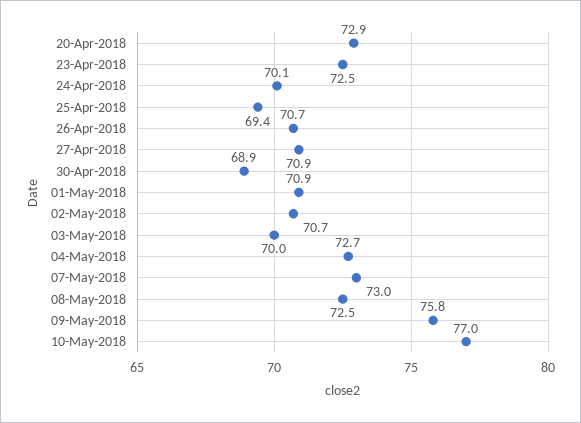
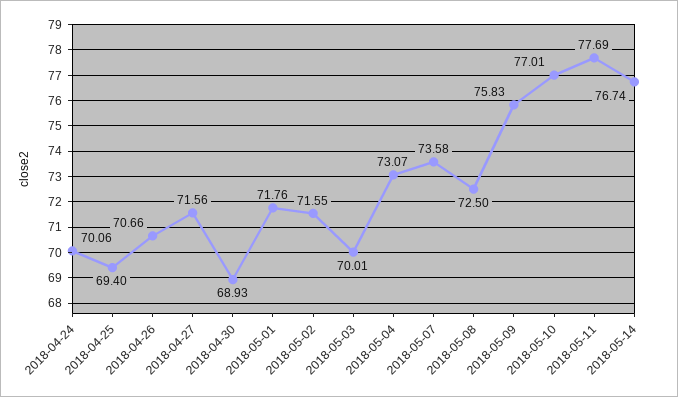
20-Apr-2018: 72.9 -> none
23-Apr-2018: 72.5 -> none
27-Apr-2018: 70.9 -> 71.56
01-May-2018: 70.9 -> 71.76
02-May-2018: 70.7 -> 71.55
04-May-2018: 72.7 -> 73.07
07-May-2018: 73 -> 73.58
2018-05-11: none -> 77.69
2018-05-14: none -> 76.74

